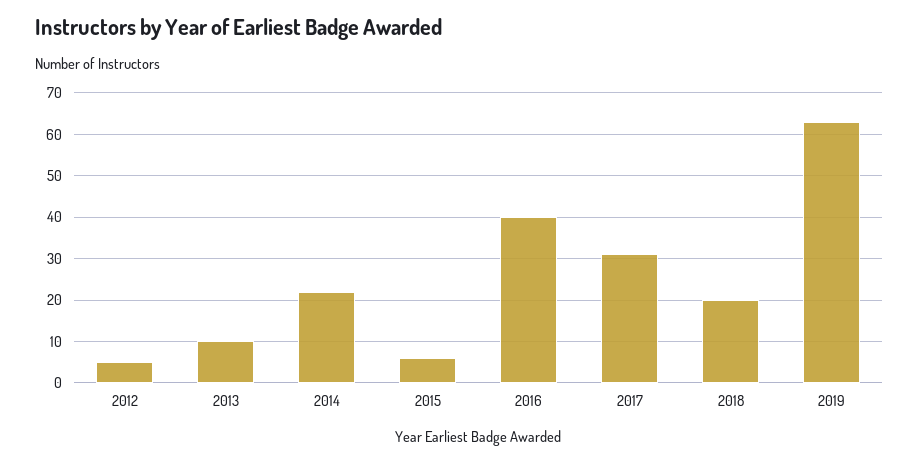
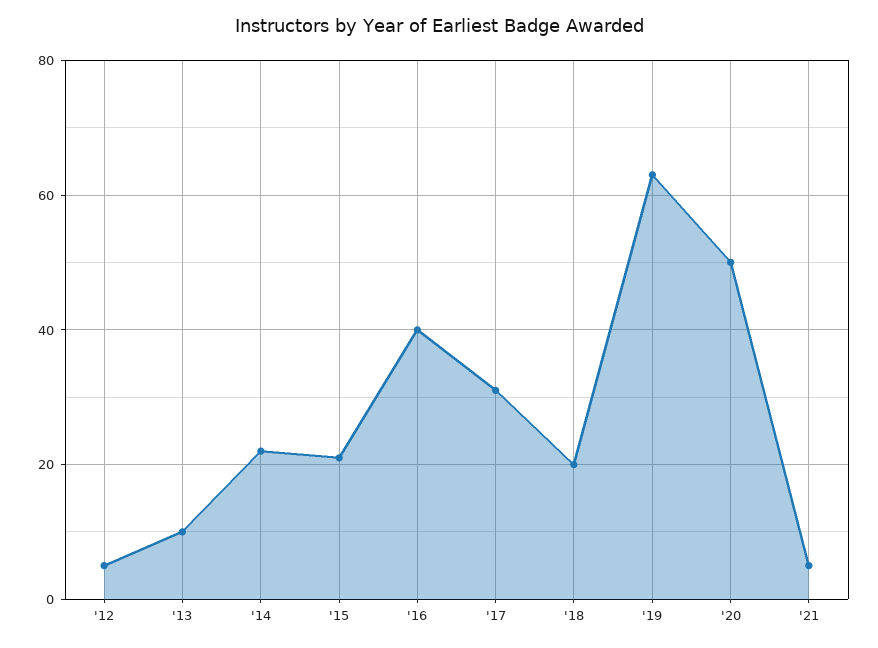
2015: 5 -> 20
'20: none -> 50
'21: none -> 5

